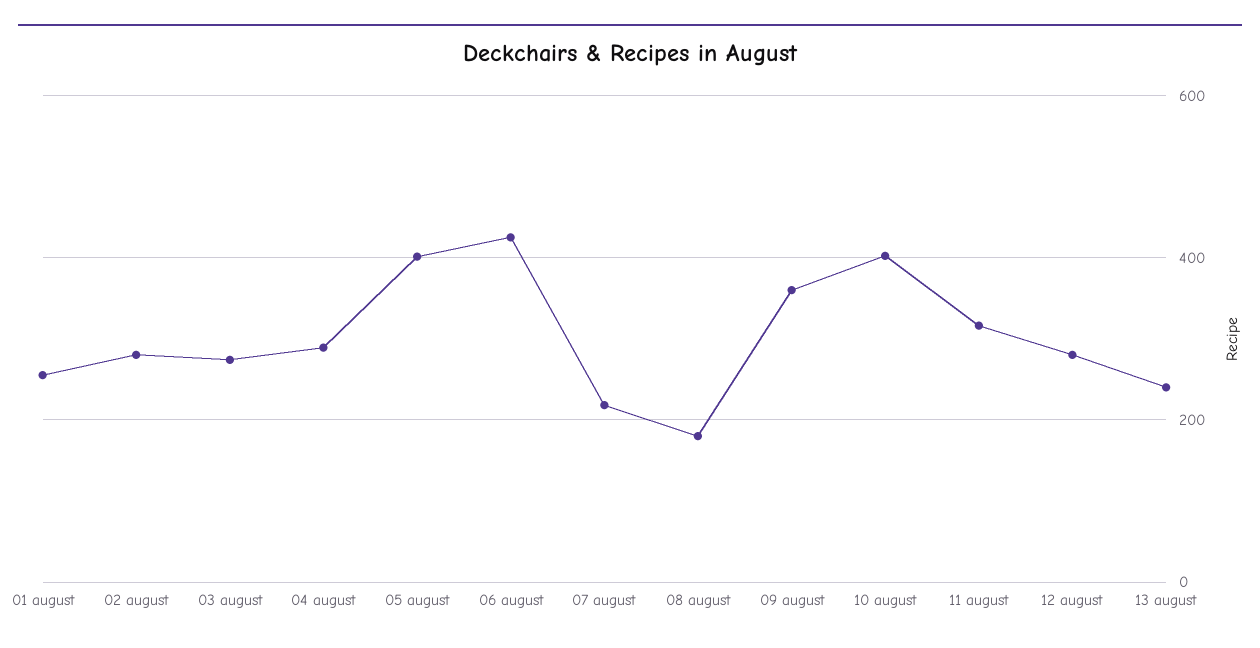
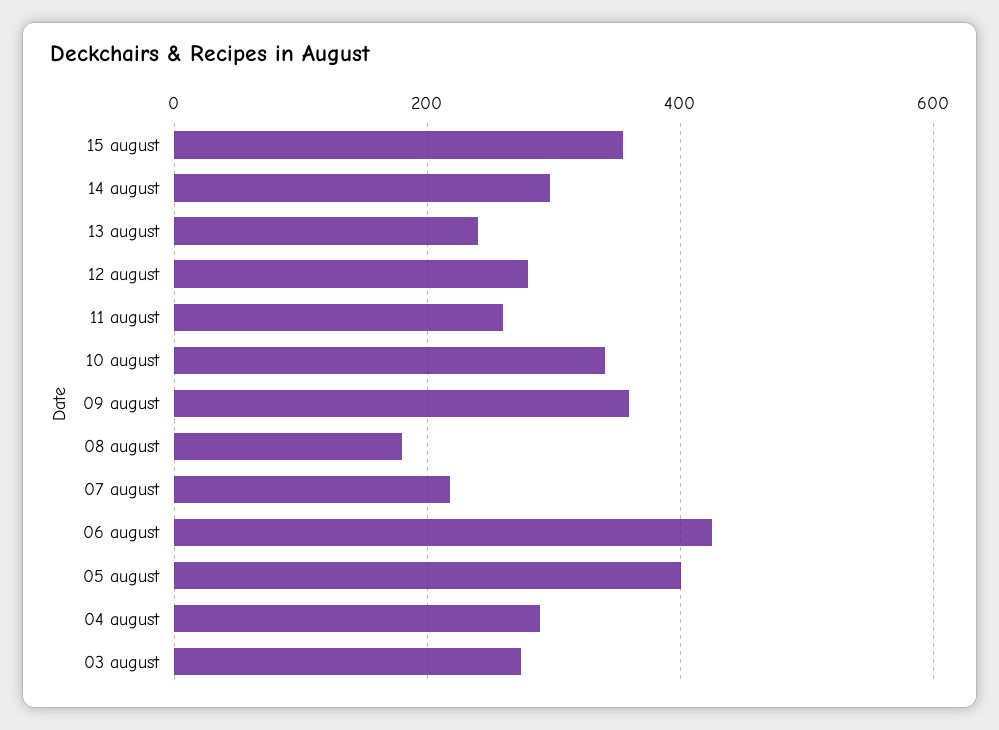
01 august: 260 -> none
02 august: 280 -> none
10 august: 400 -> 340
11 august: 320 -> 260
15 august: none -> 360
14 august: none -> 300

